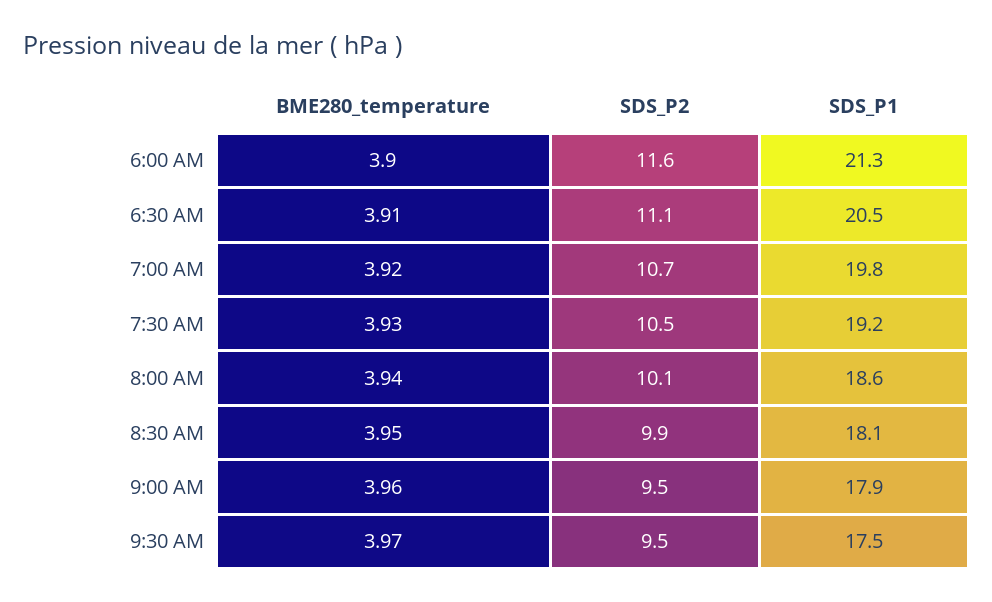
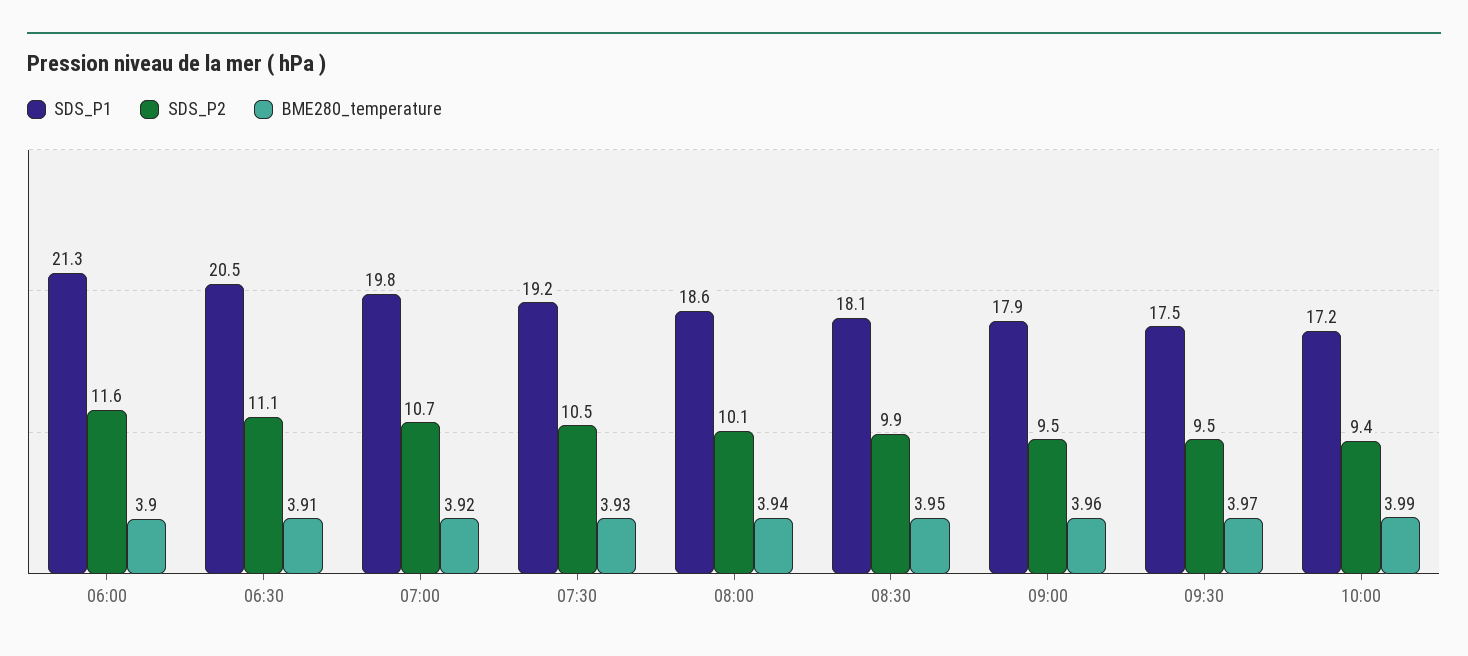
SDS_P1, 10:00: none -> 17.2
SDS_P2, 10:00: none -> 9.4
BME280_temperature, 10:00: none -> 3.99

